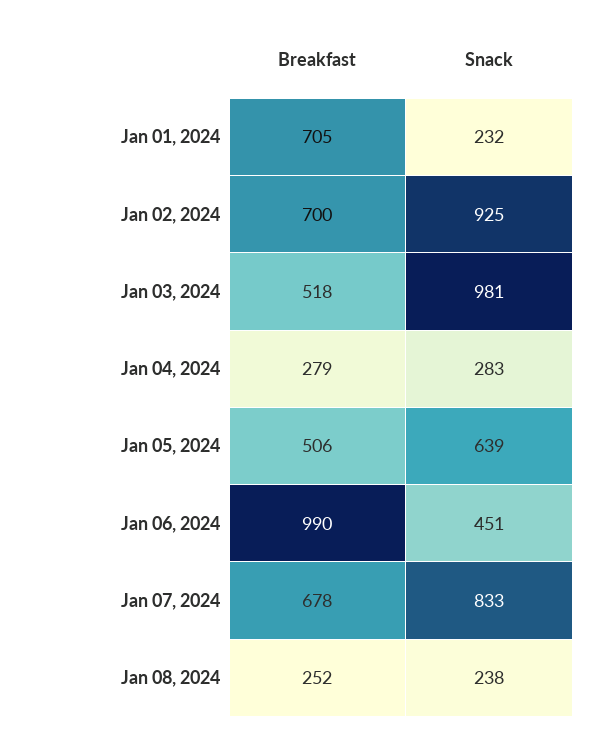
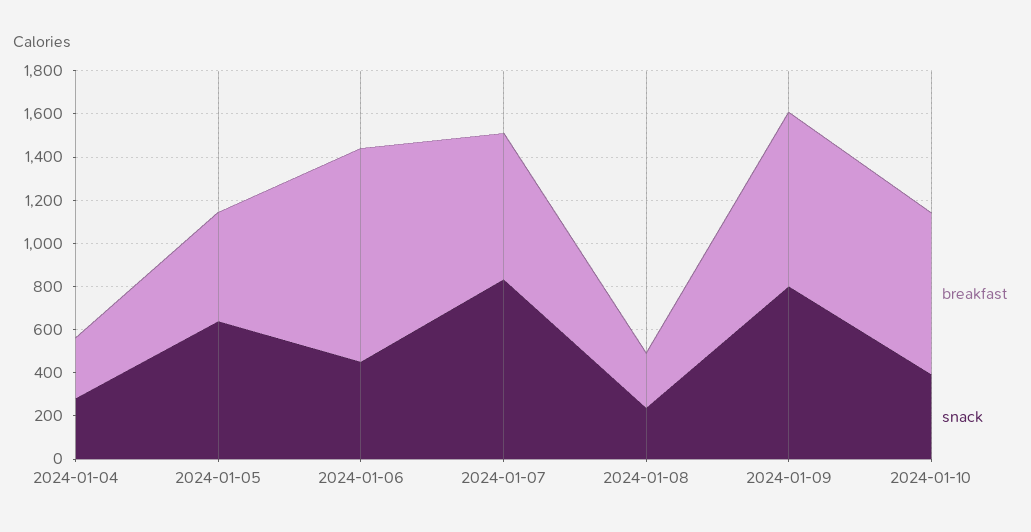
Breakfast, Jan 01, 2024: 705 -> none
Snack, Jan 01, 2024: 232 -> none
Breakfast, Jan 02, 2024: 700 -> none
Snack, Jan 02, 2024: 925 -> none
Breakfast, Jan 03, 2024: 518 -> none
Snack, Jan 03, 2024: 981 -> none
Breakfast, 2024-01-09: none -> 800
Snack, 2024-01-09: none -> 800
Breakfast, 2024-01-10: none -> 750
Snack, 2024-01-10: none -> 400

